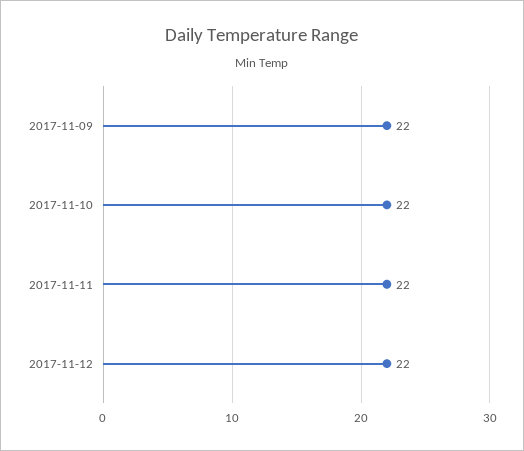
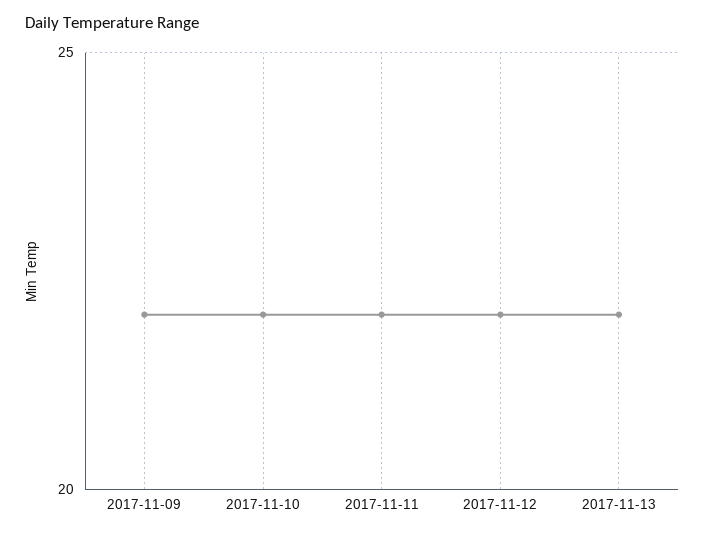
2017-11-13: none -> 22

